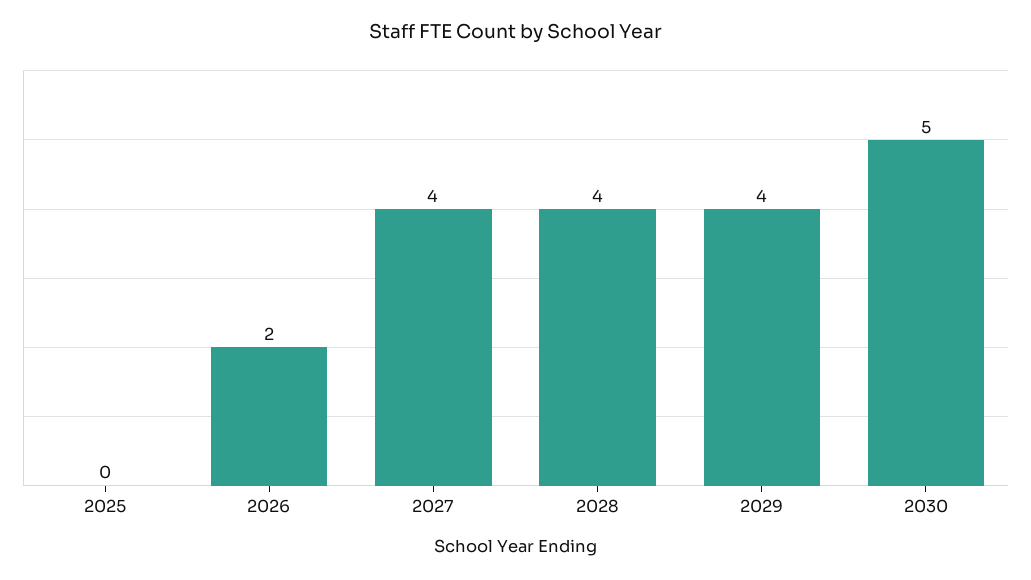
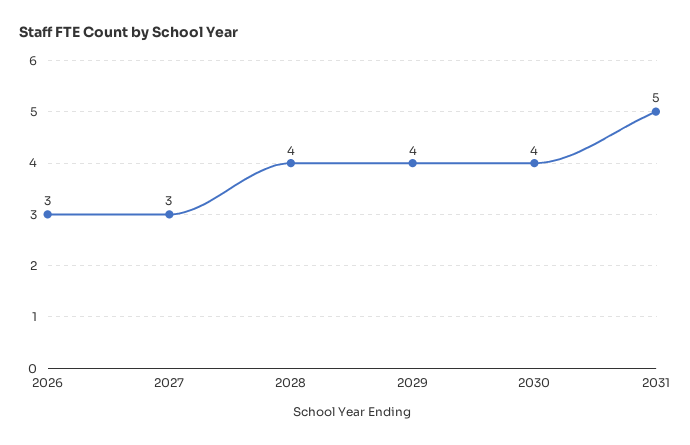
2025: 0 -> none
2026: 2 -> 3
2027: 4 -> 3
2030: 5 -> 4
2031: none -> 5

